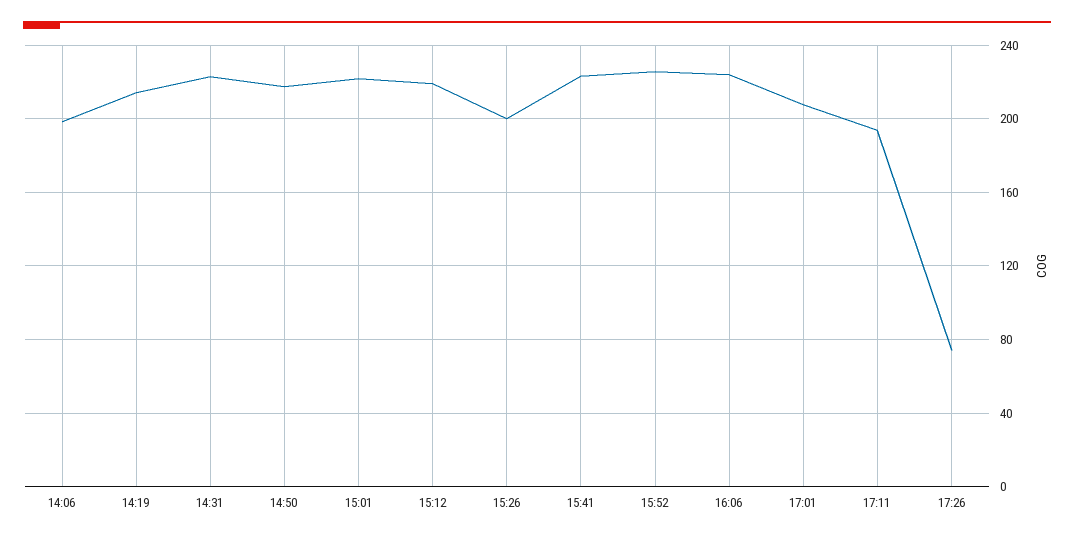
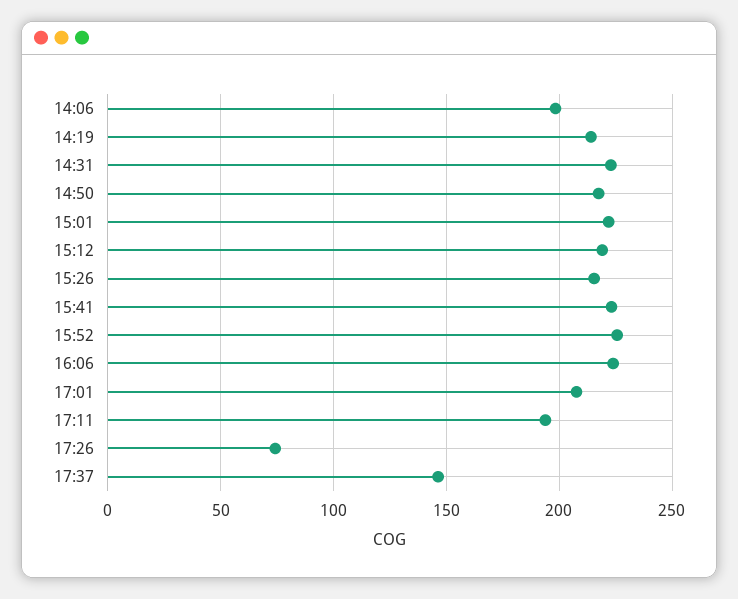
15:26: 200 -> 215
17:37: none -> 145

